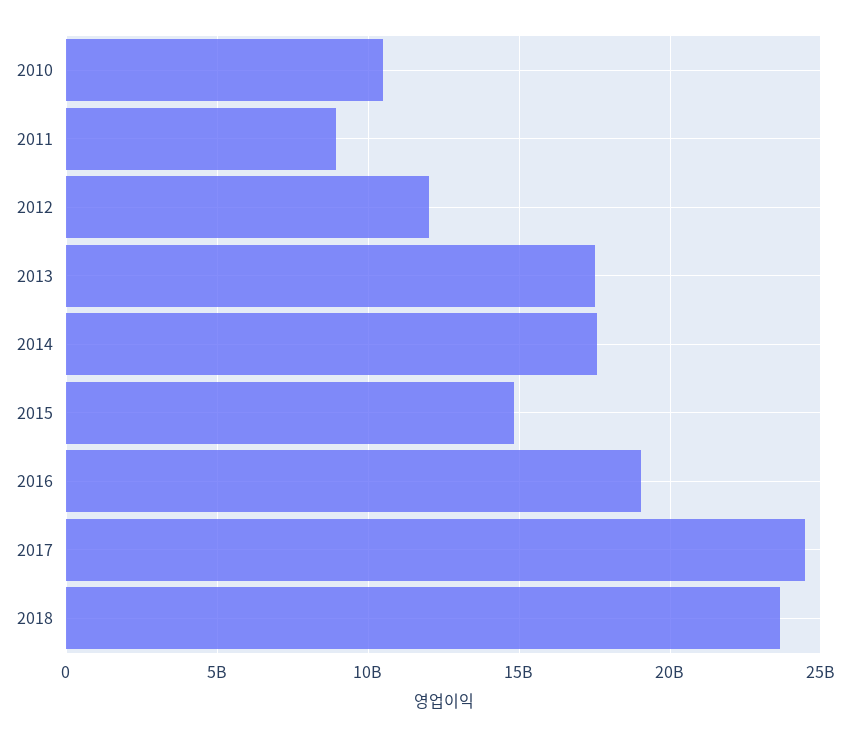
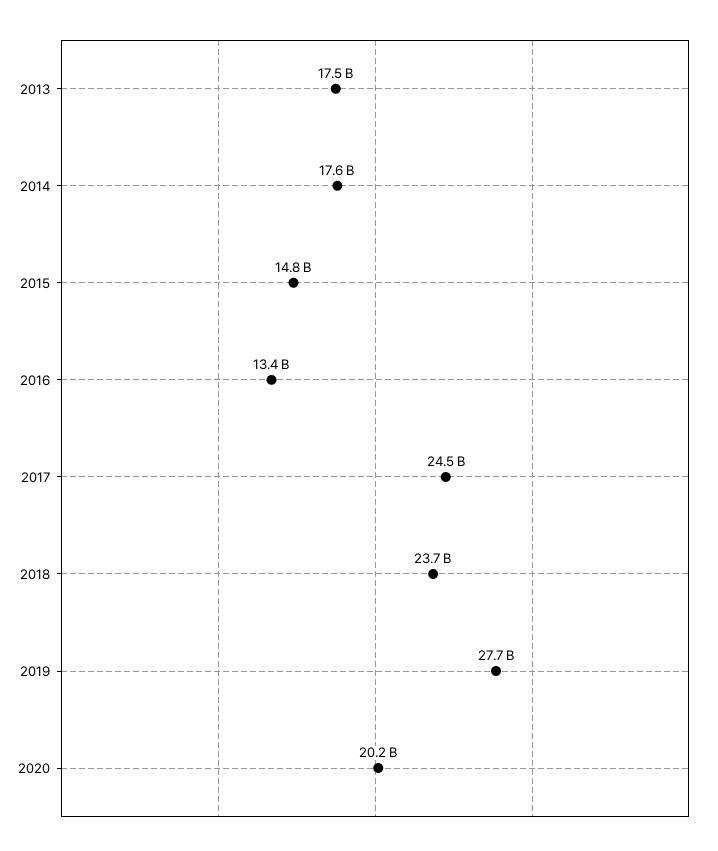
2010: 10500000000 -> none
2011: 9000000000 -> none
2012: 12000000000 -> none
2016: 19000000000 -> 13400000000
2019: none -> 27700000000
2020: none -> 20200000000

